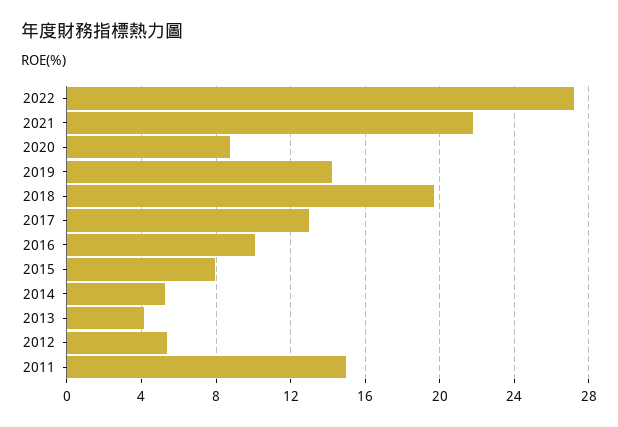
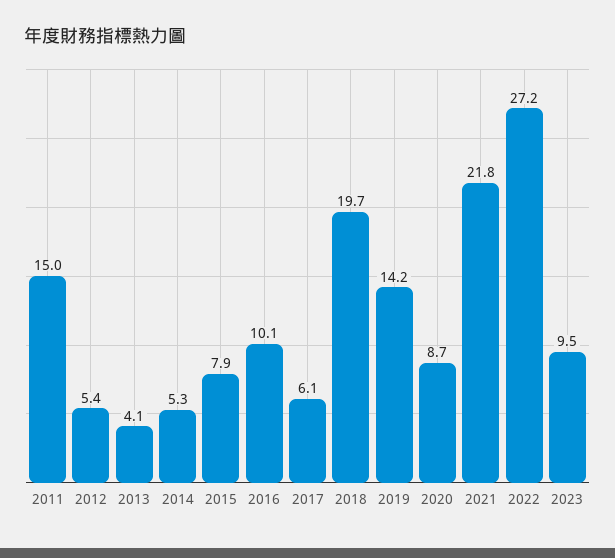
2017: 13 -> 6.1
2023: none -> 9.5

